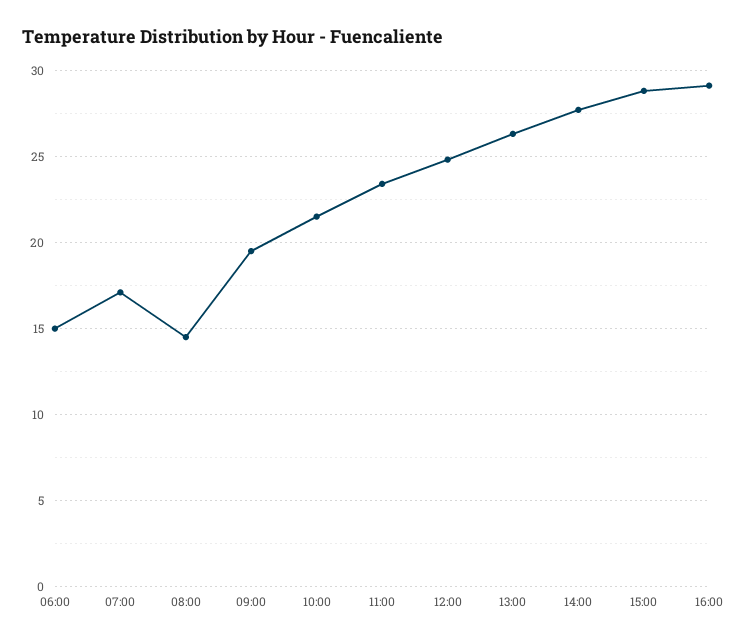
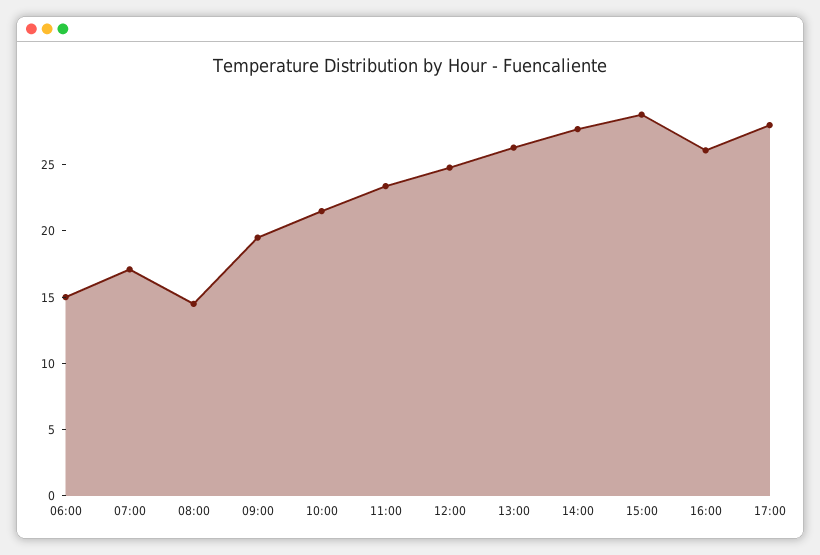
16:00: 29 -> 26
17:00: none -> 28

